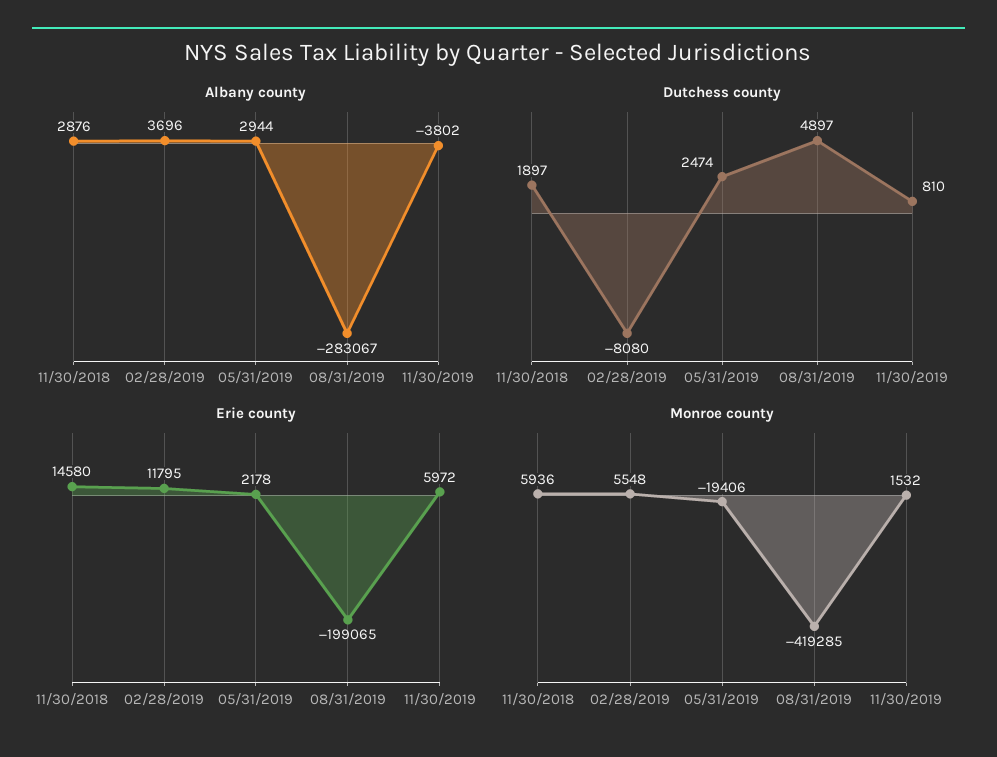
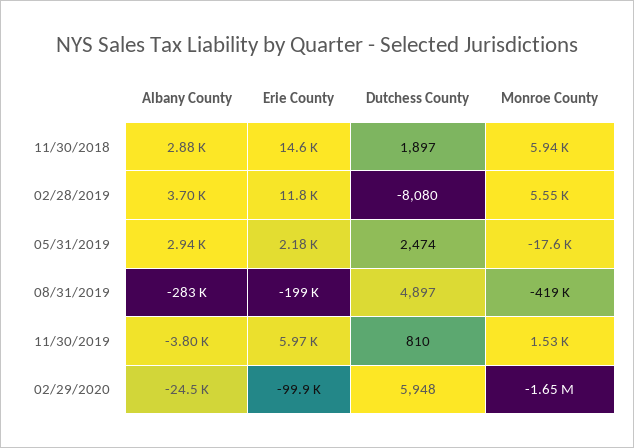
Monroe county, 05/31/2019: -19406 -> -17600
Albany county, 02/29/2020: none -> -24500
Erie county, 02/29/2020: none -> -99900
Dutchess county, 02/29/2020: none -> 5948
Monroe county, 02/29/2020: none -> -1650000

